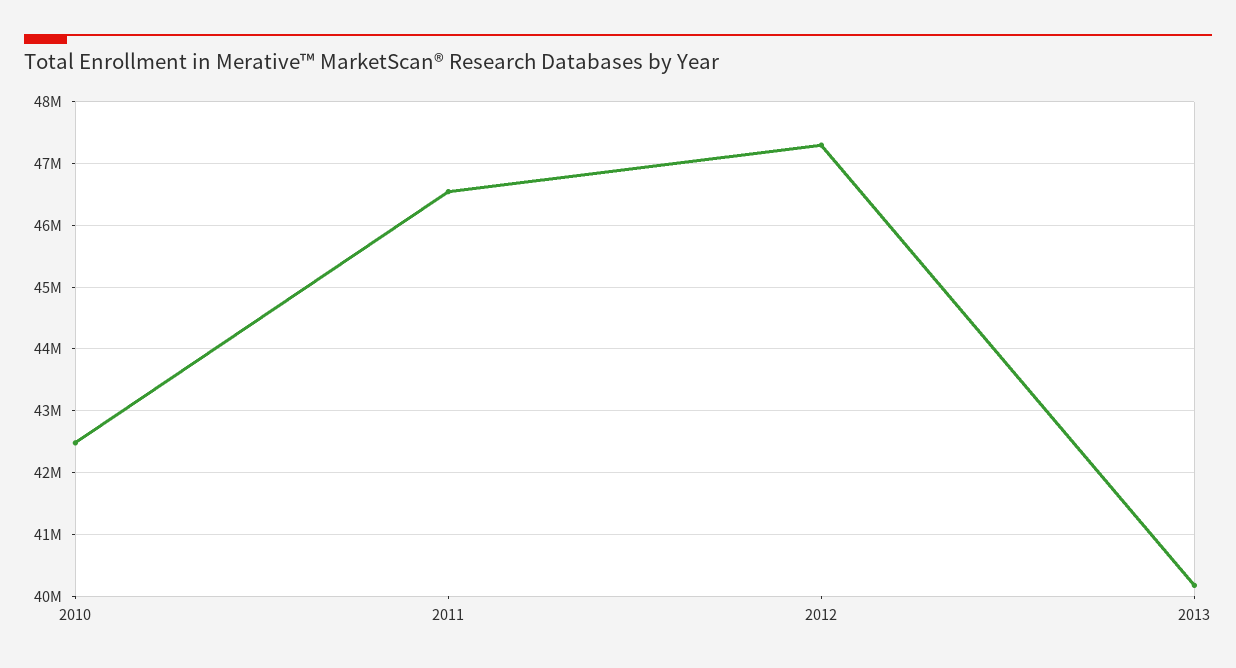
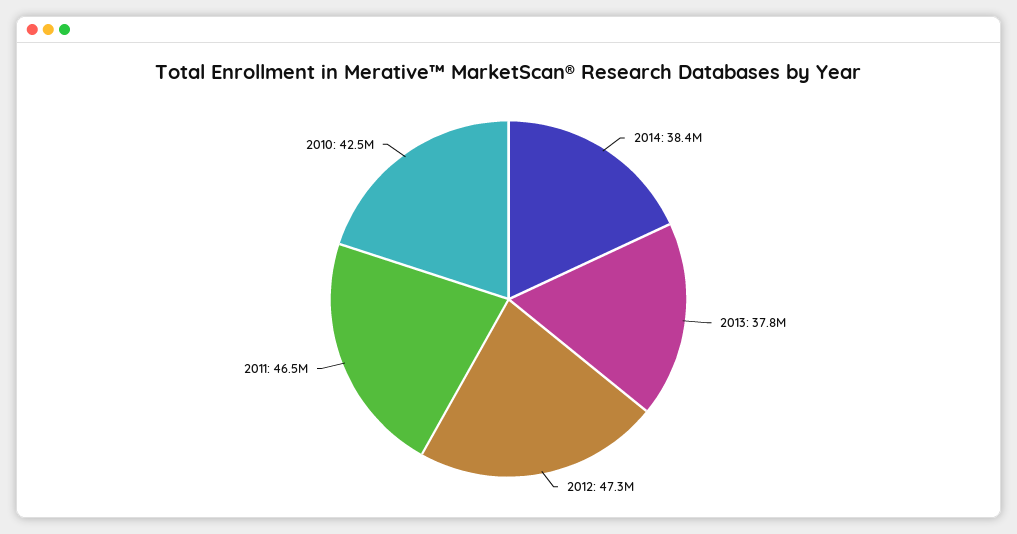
2013: 40200000 -> 37800000
2014: none -> 38400000

